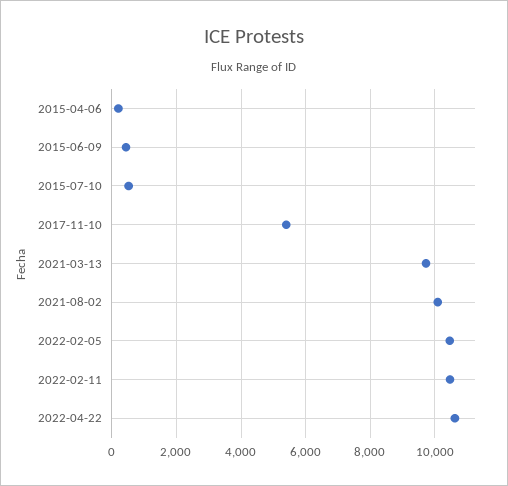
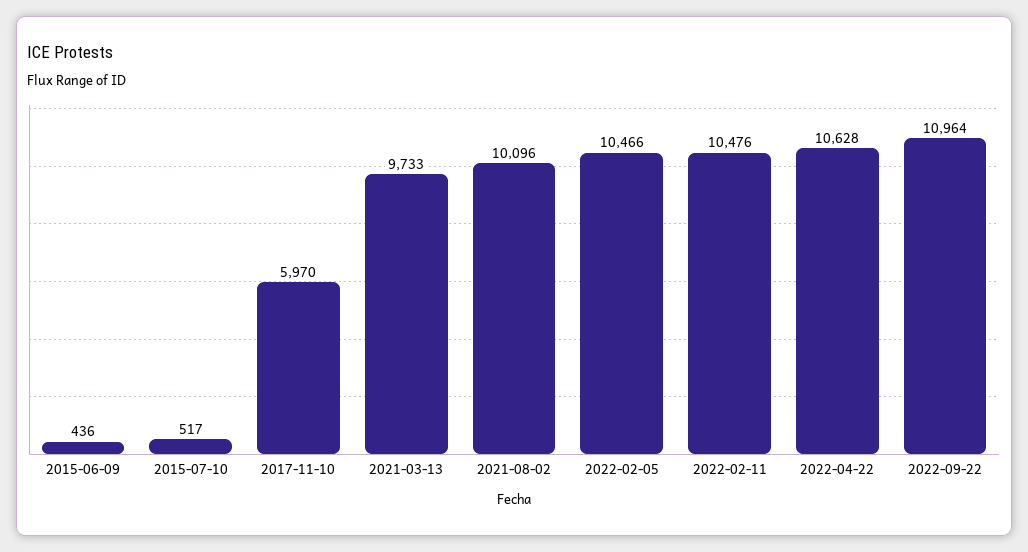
2015-04-06: 200 -> none
2017-11-10: 5400 -> 5970
2022-09-22: none -> 10964

